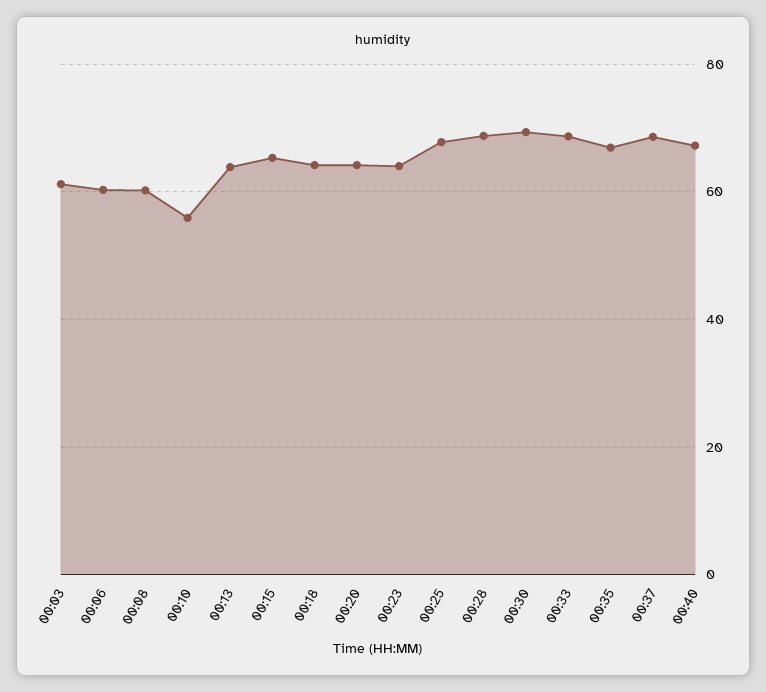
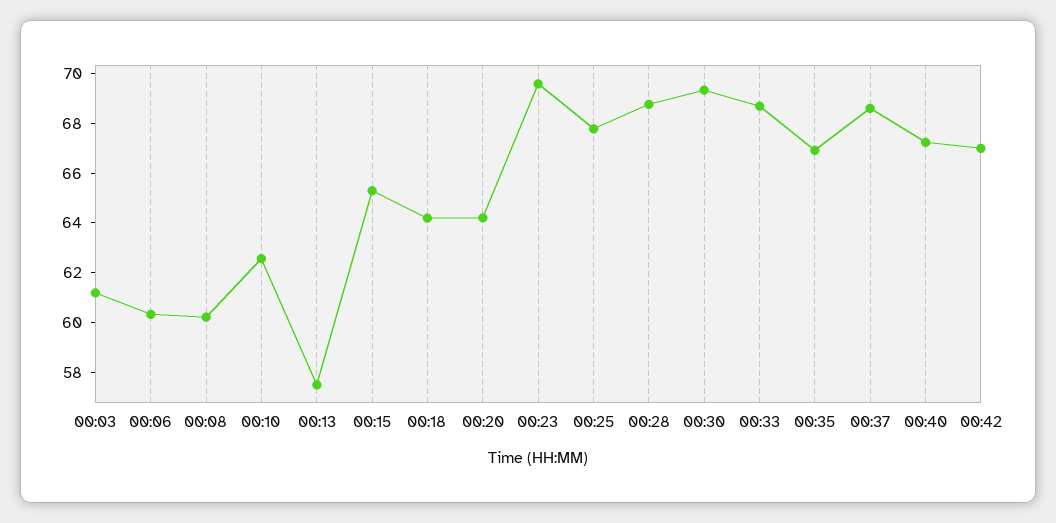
00:10: 56 -> 62.5
00:13: 64 -> 57.5
00:23: 64 -> 69.5
00:42: none -> 67

